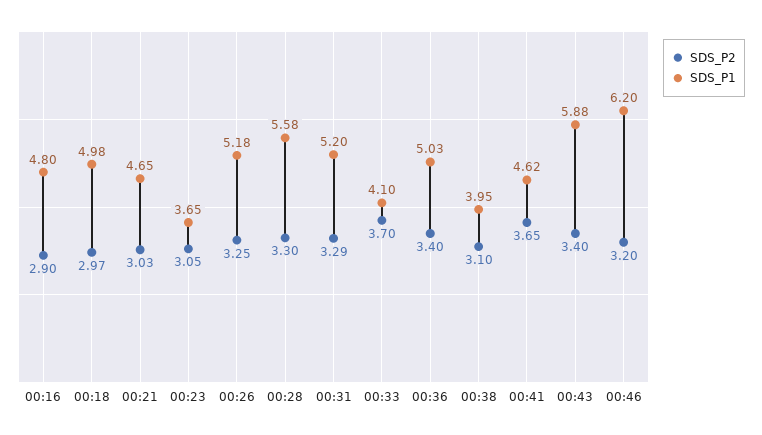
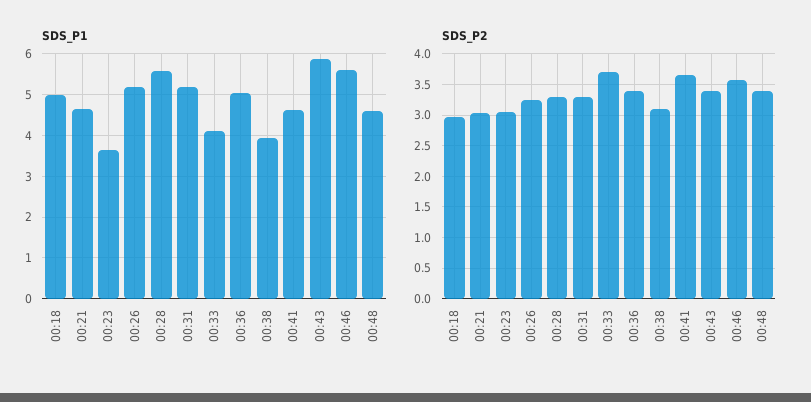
SDS_P2, 00:16: 2.9 -> none
SDS_P1, 00:16: 4.8 -> none
SDS_P2, 00:46: 3.2 -> 3.6
SDS_P1, 00:46: 6.2 -> 5.6
SDS_P1, 00:48: none -> 4.6
SDS_P2, 00:48: none -> 3.4

